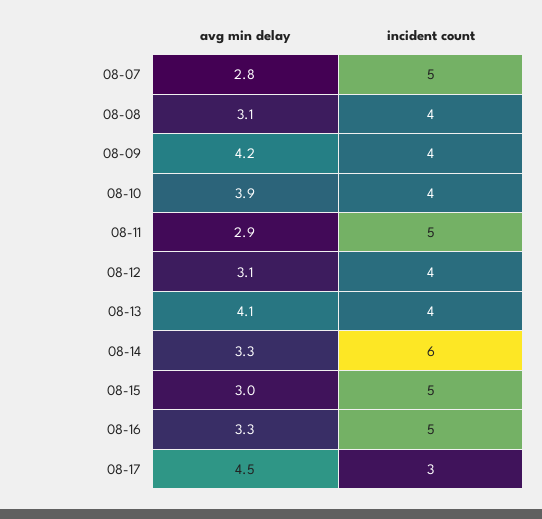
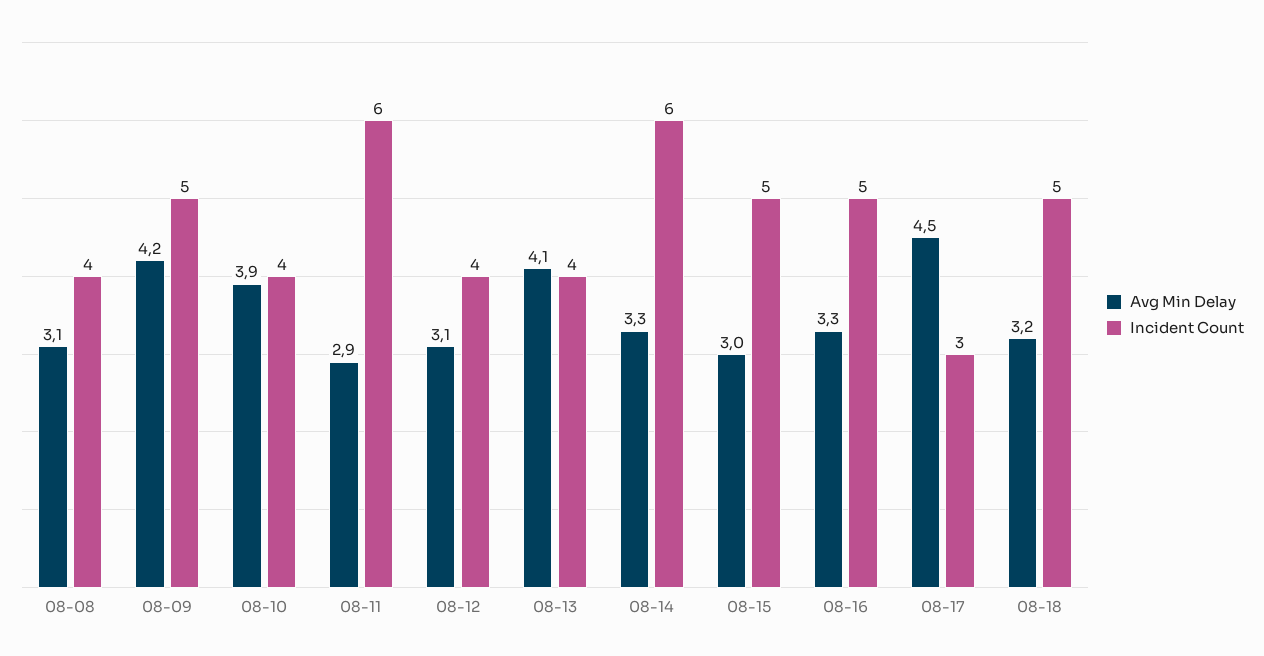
avg min delay, 08-07: 2.8 -> none
incident count, 08-07: 5 -> none
incident count, 08-09: 4 -> 5
incident count, 08-11: 5 -> 6
avg min delay, 08-18: none -> 3.2
incident count, 08-18: none -> 5

